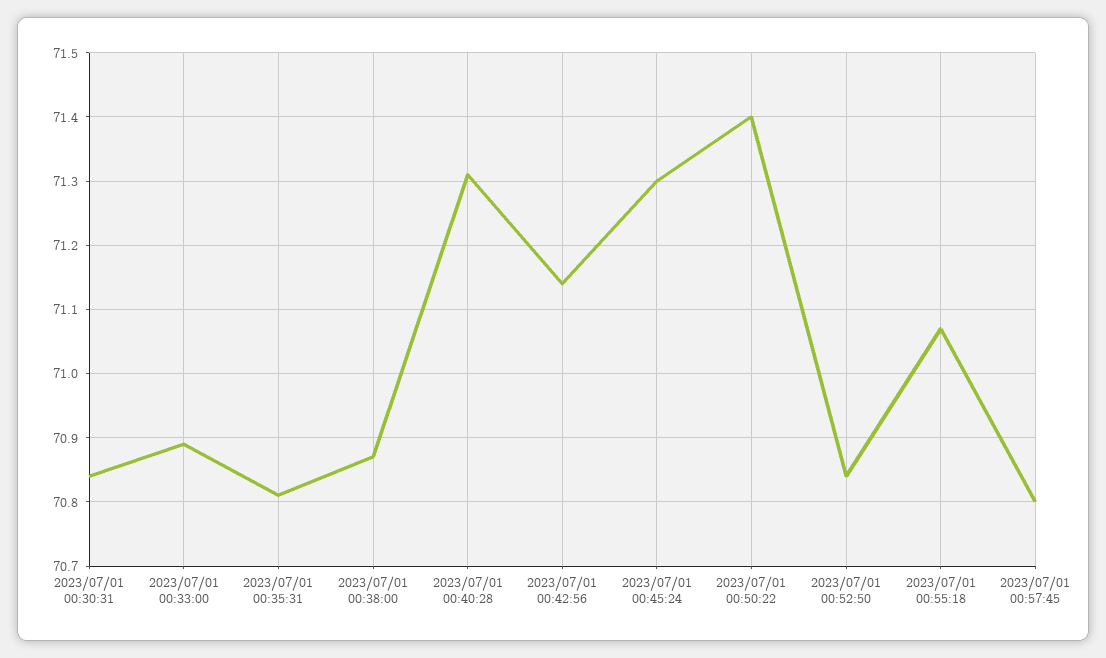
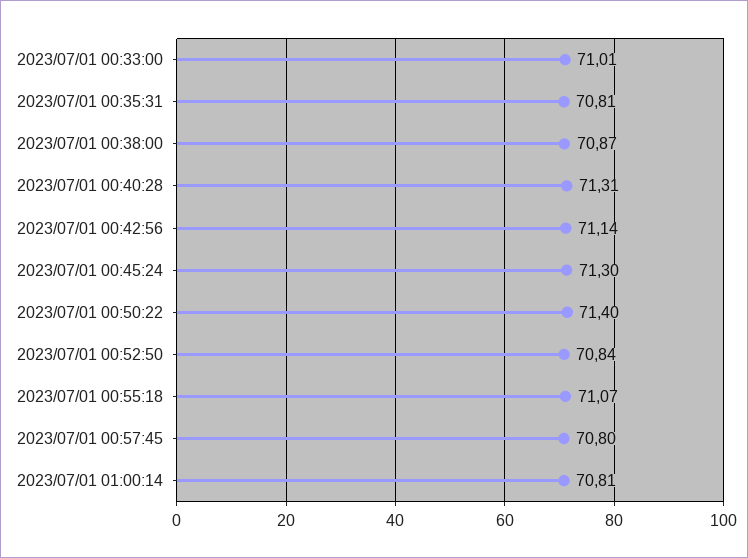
2023/07/01 00:30:31: 70.84 -> none
2023/07/01 00:33:00: 70.89 -> 71.01
2023/07/01 01:00:14: none -> 70.81

